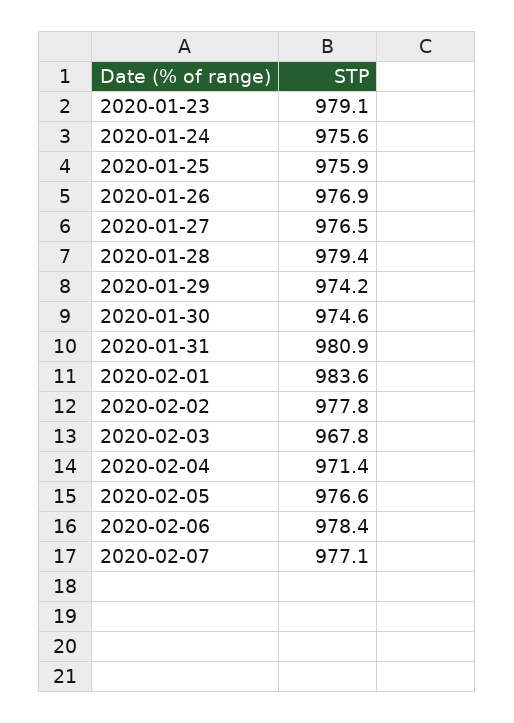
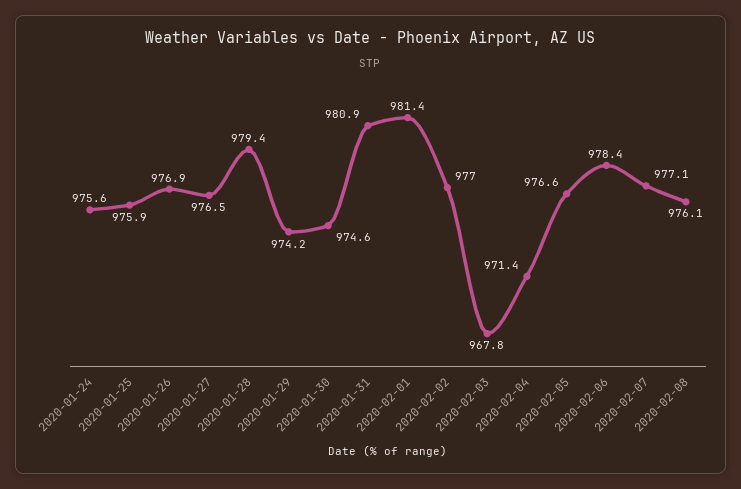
2020-01-23: 979.1 -> none
2020-02-01: 983.6 -> 981.4
2020-02-02: 977.8 -> 977
2020-02-08: none -> 976.1

